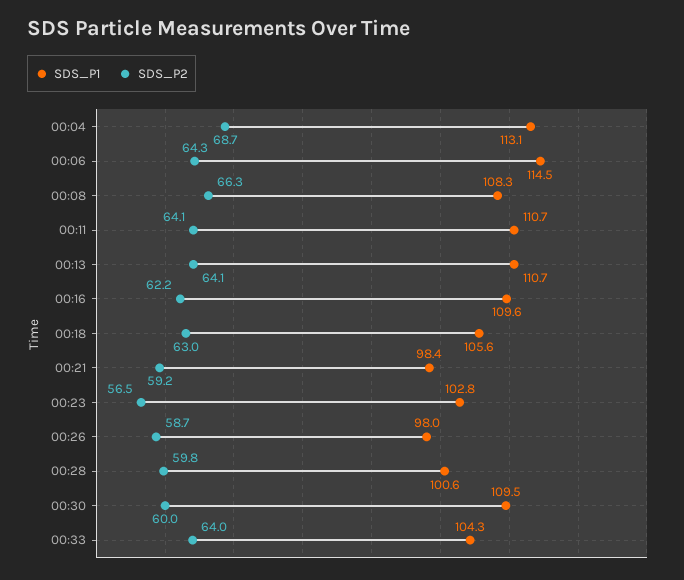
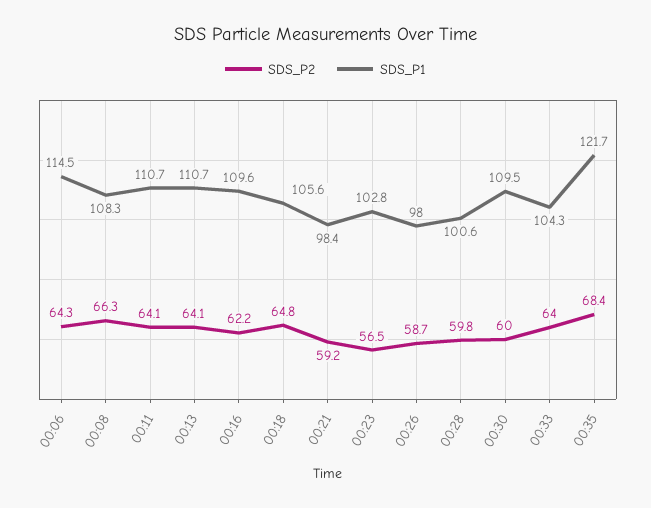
SDS_P1, 00:04: 113.1 -> none
SDS_P2, 00:04: 68.7 -> none
SDS_P2, 00:18: 63 -> 64.8
SDS_P2, 00:35: none -> 68.4
SDS_P1, 00:35: none -> 121.7

